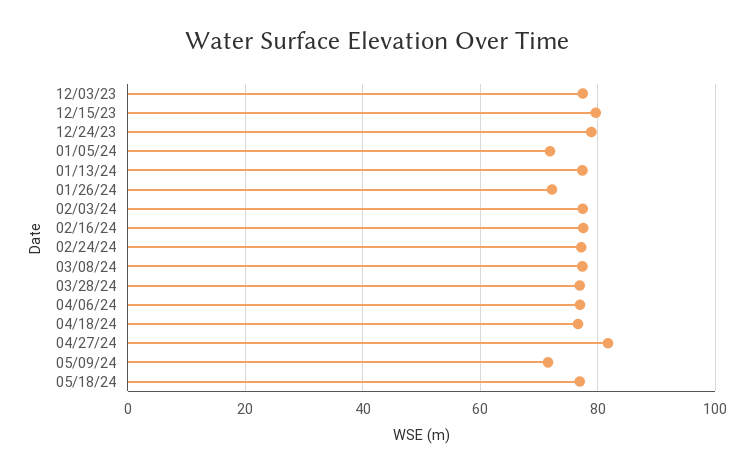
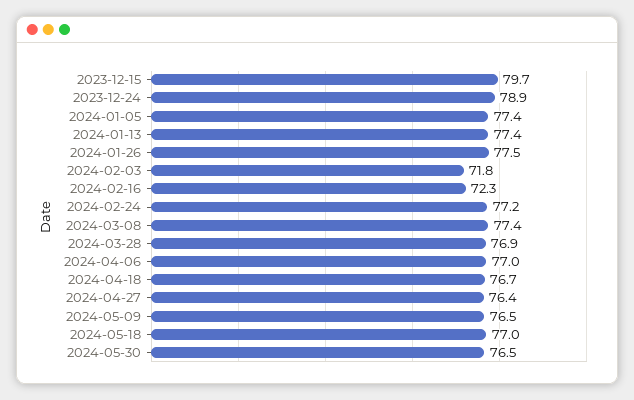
12/03/23: 78 -> none
01/05/24: 72 -> 77.4
01/26/24: 72 -> 77.5
02/03/24: 78 -> 71.8
02/16/24: 78 -> 72.3
04/27/24: 82 -> 76.4
05/09/24: 72 -> 76.5
2024-05-30: none -> 76.5

